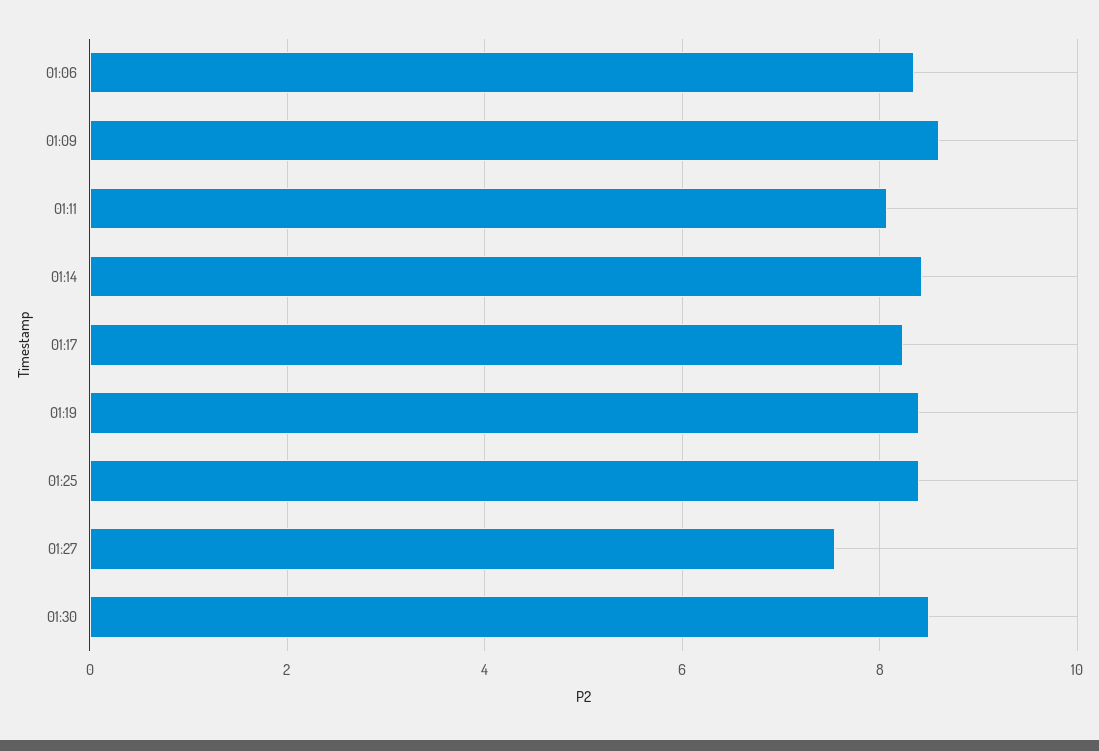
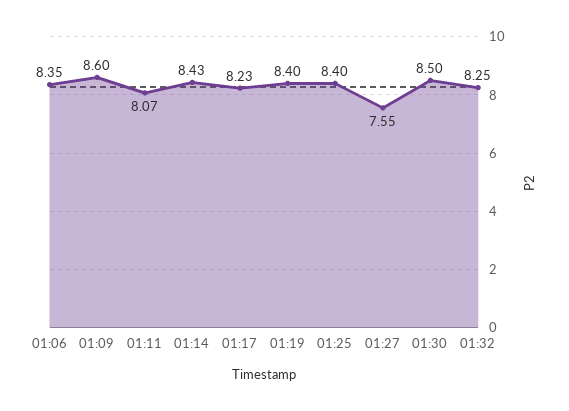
01:32: none -> 8.25

